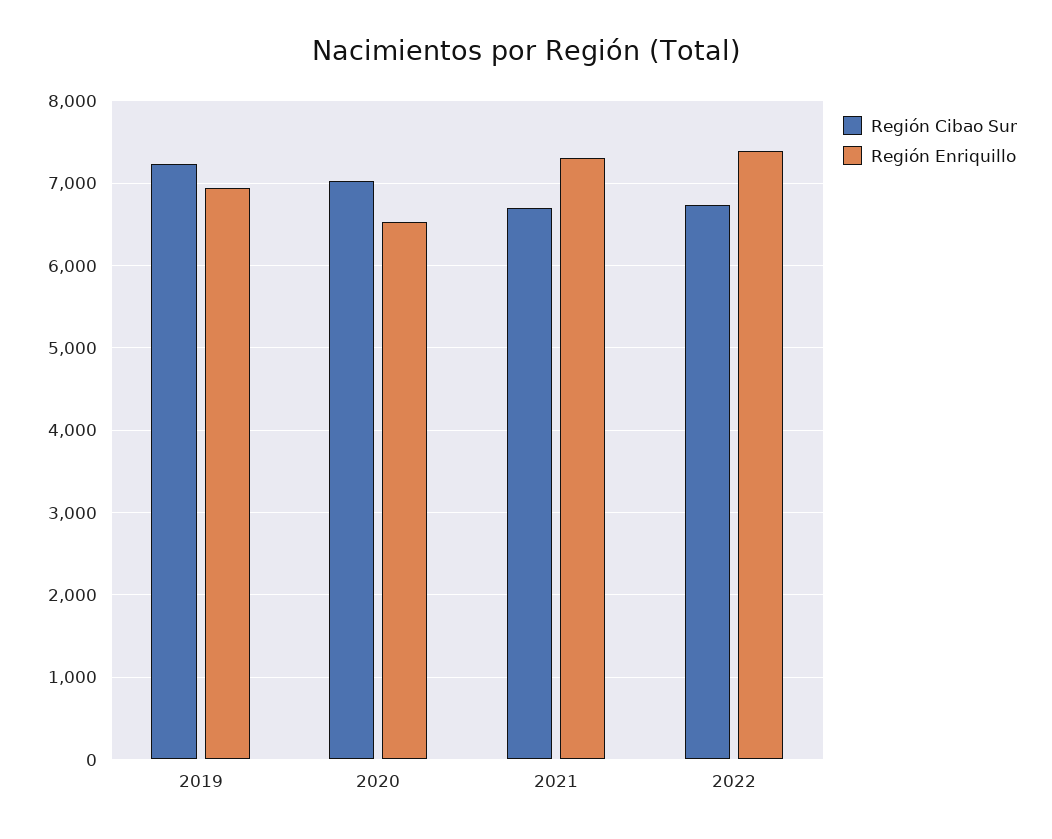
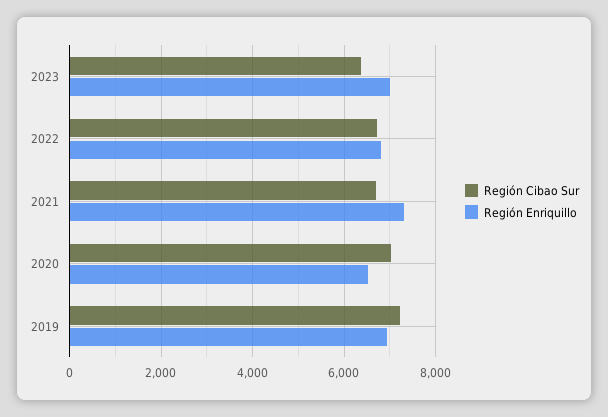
Región Enriquillo, 2022: 7400 -> 6800
Región Cibao Sur, 2023: none -> 6400
Región Enriquillo, 2023: none -> 7000

